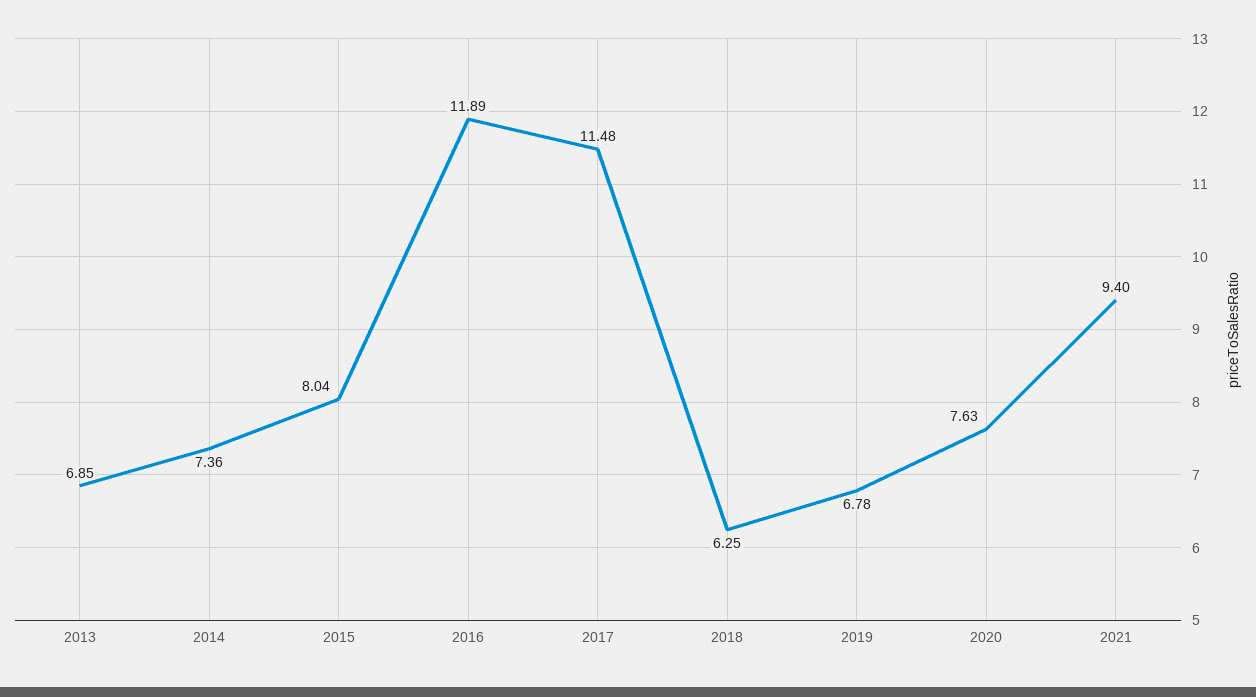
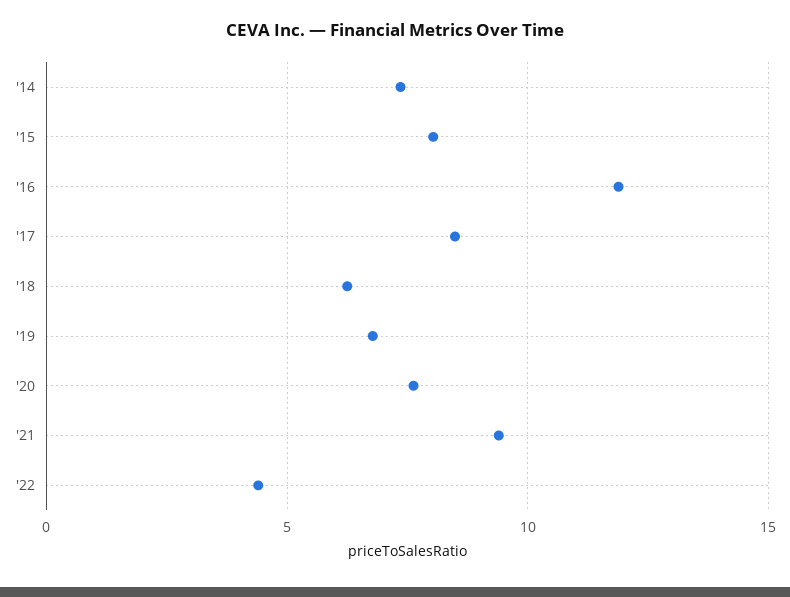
2013: 6.85 -> none
2017: 11.48 -> 8.5
'22: none -> 4.5

